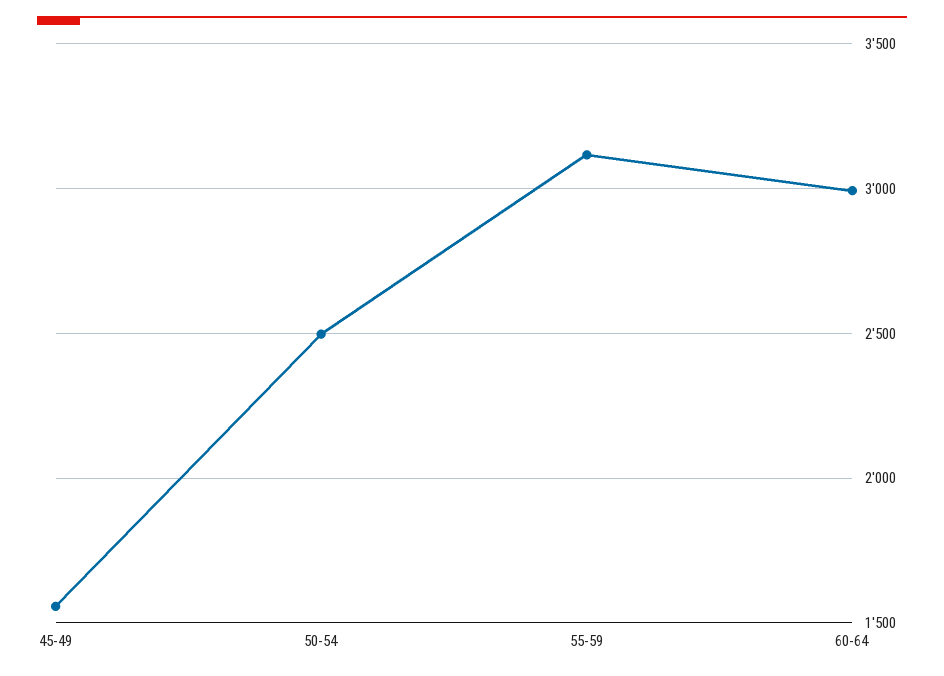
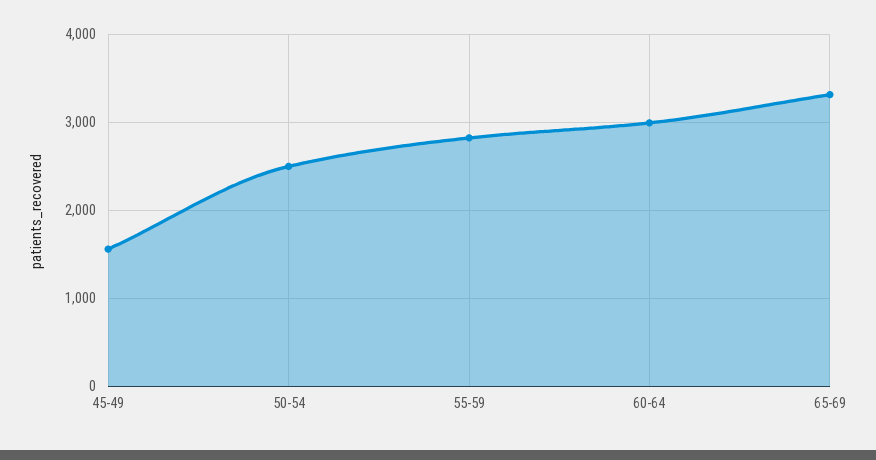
55-59: 3100 -> 2800
65-69: none -> 3300

